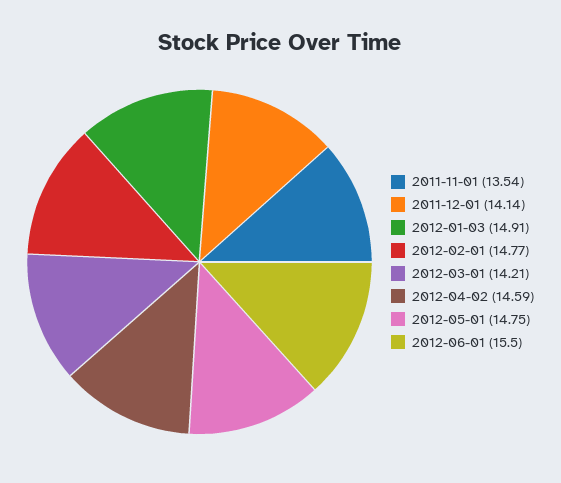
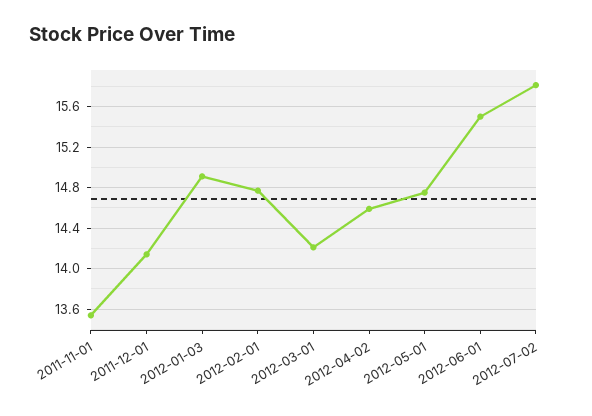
2012-07-02: none -> 15.8

